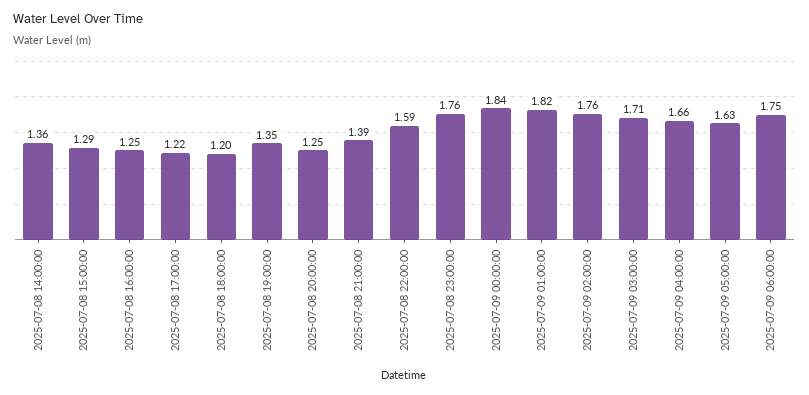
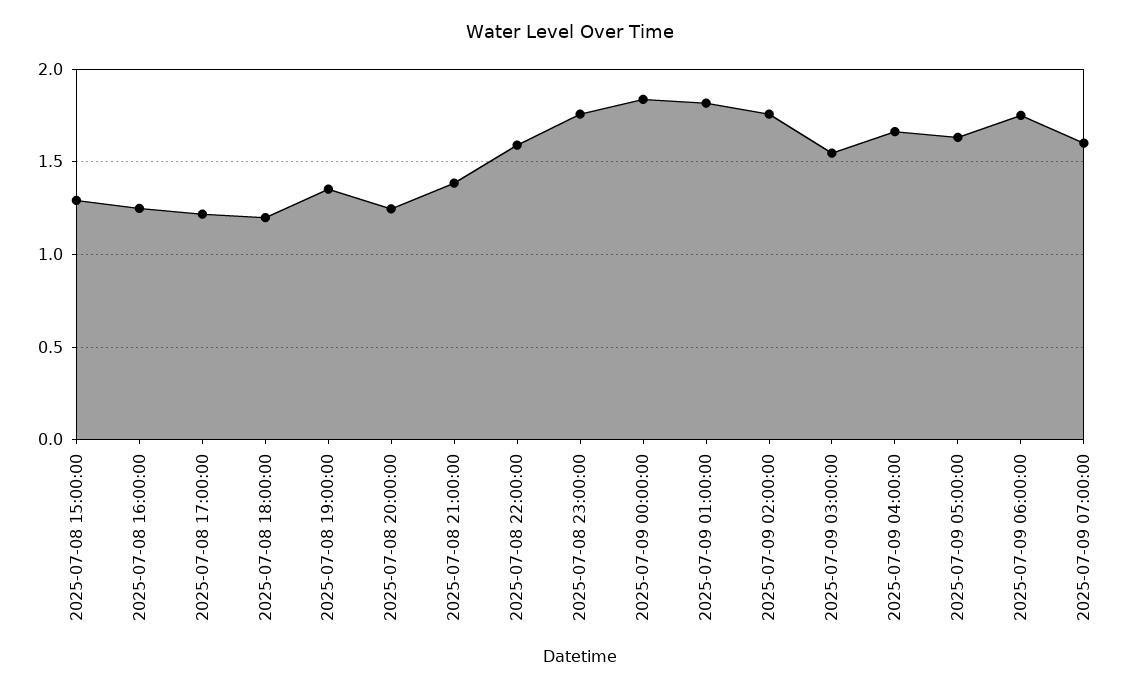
2025-07-08 14:00:00: 1.36 -> none
2025-07-09 03:00:00: 1.71 -> 1.55
2025-07-09 07:00:00: none -> 1.6

